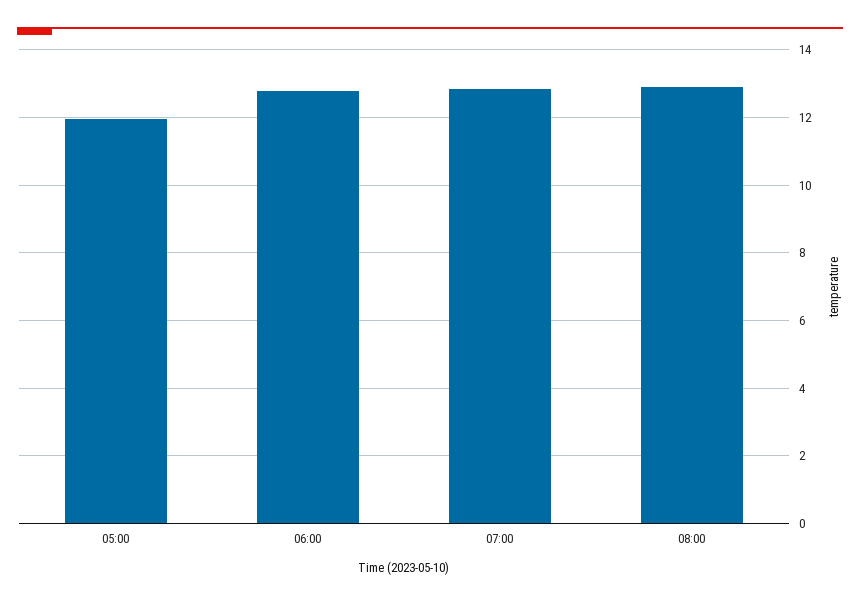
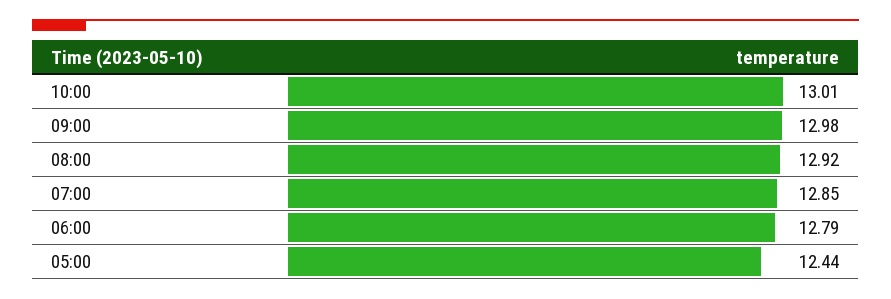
05:00: 12 -> 12.44
10:00: none -> 13.01
09:00: none -> 12.98

